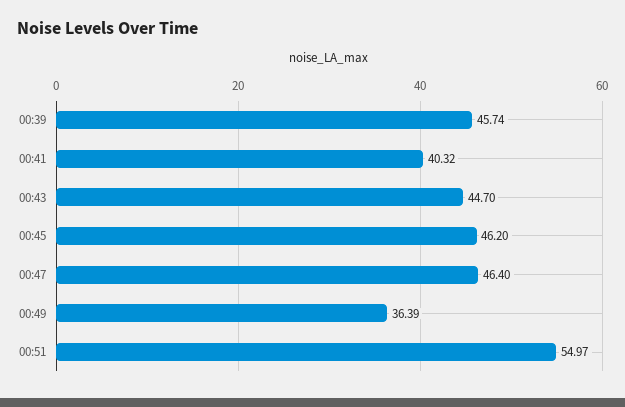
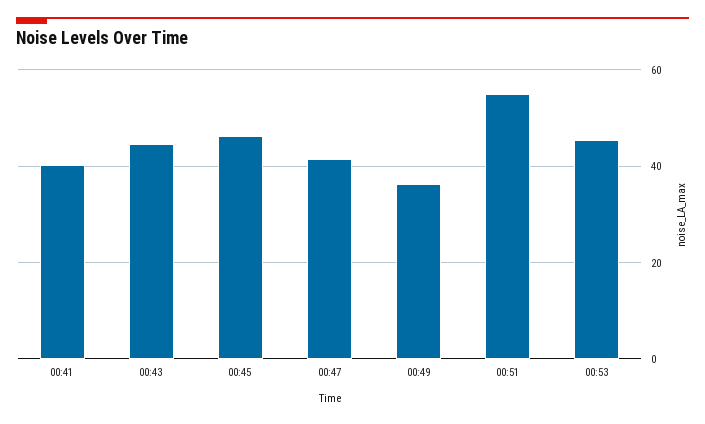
00:39: 45.74 -> none
00:47: 46.4 -> 42
00:53: none -> 46

